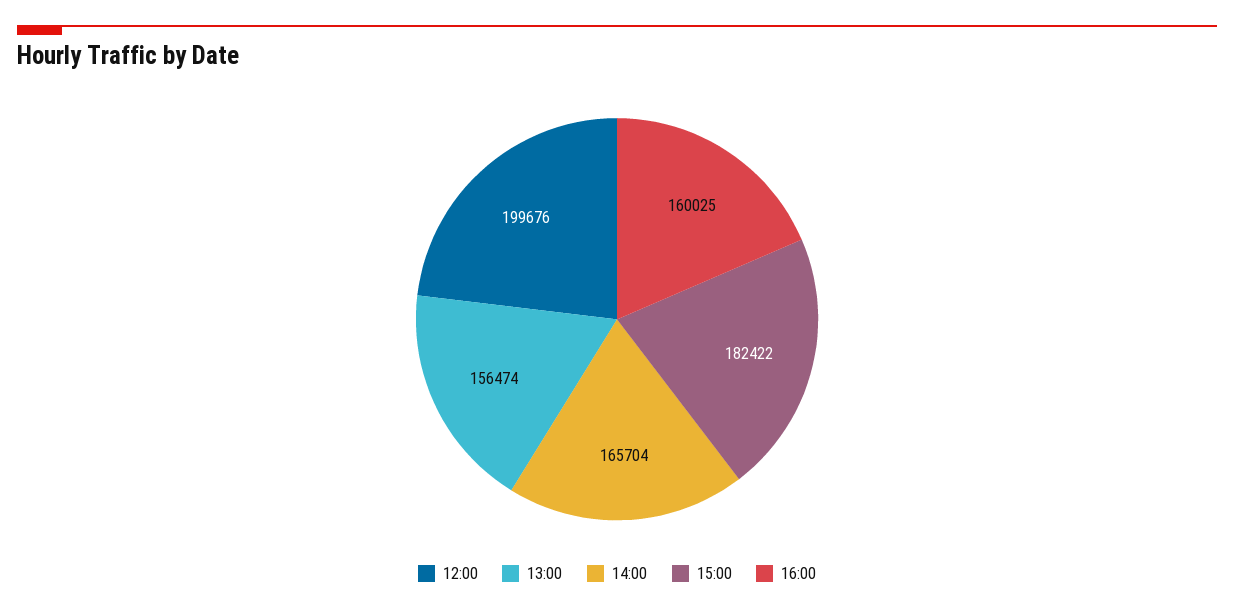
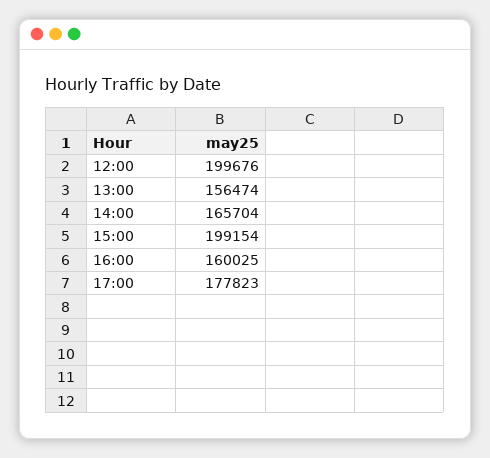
15:00: 182422 -> 199154
17:00: none -> 177823

